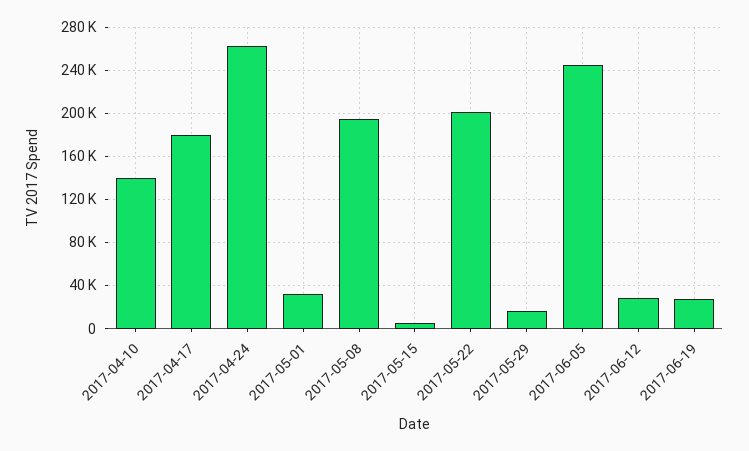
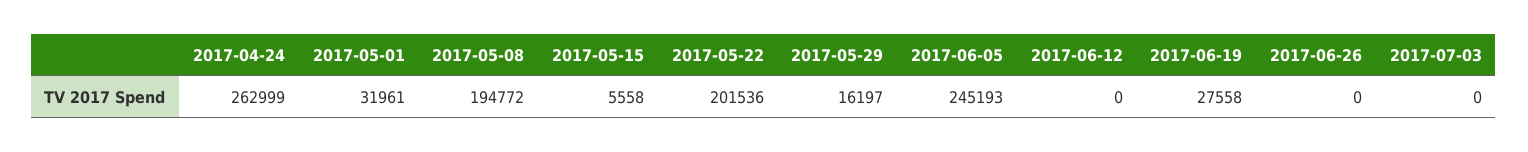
2017-04-10: 140000 -> none
2017-04-17: 180000 -> none
2017-06-12: 30000 -> 0
2017-06-26: none -> 0
2017-07-03: none -> 0

